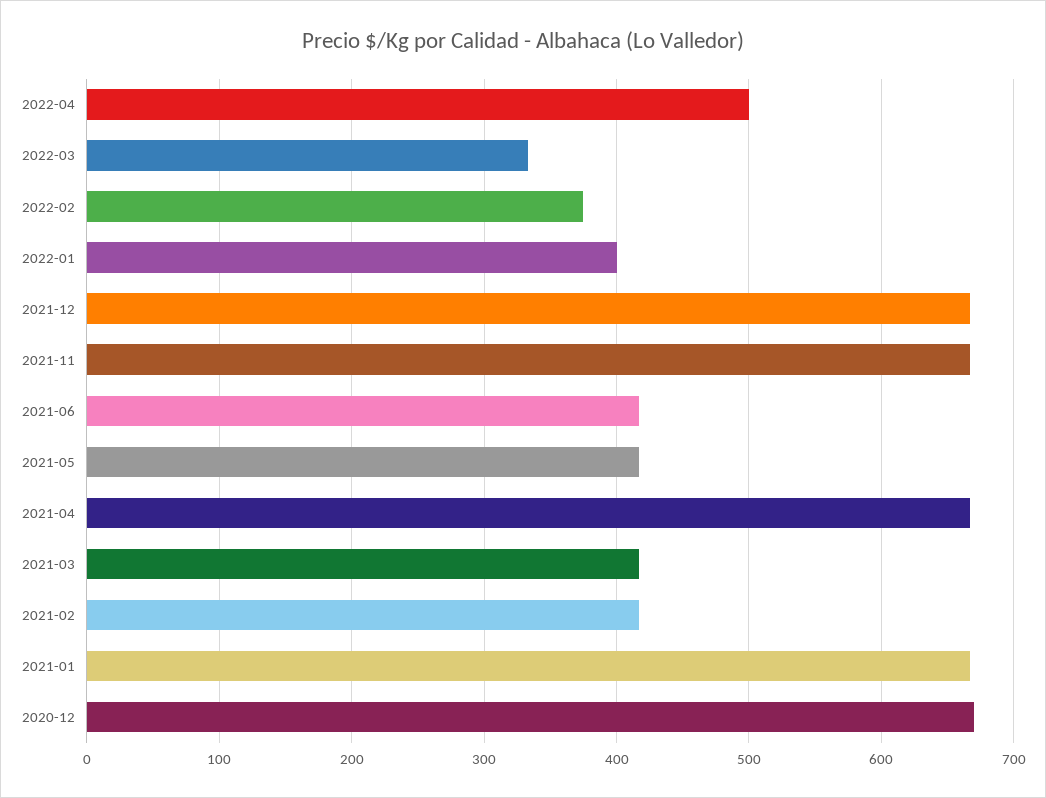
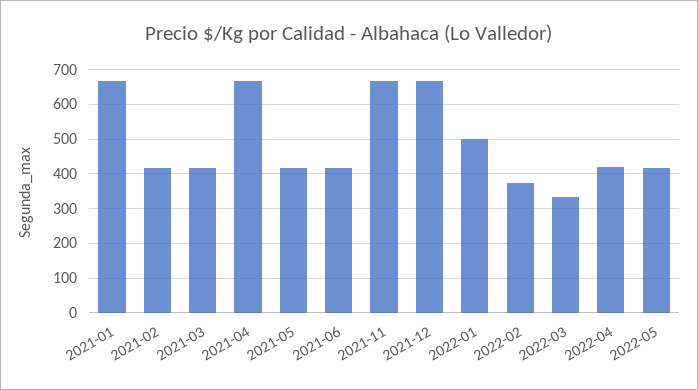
2022-04: 500 -> 420
2022-01: 400 -> 500
2020-12: 670 -> none
2022-05: none -> 420

